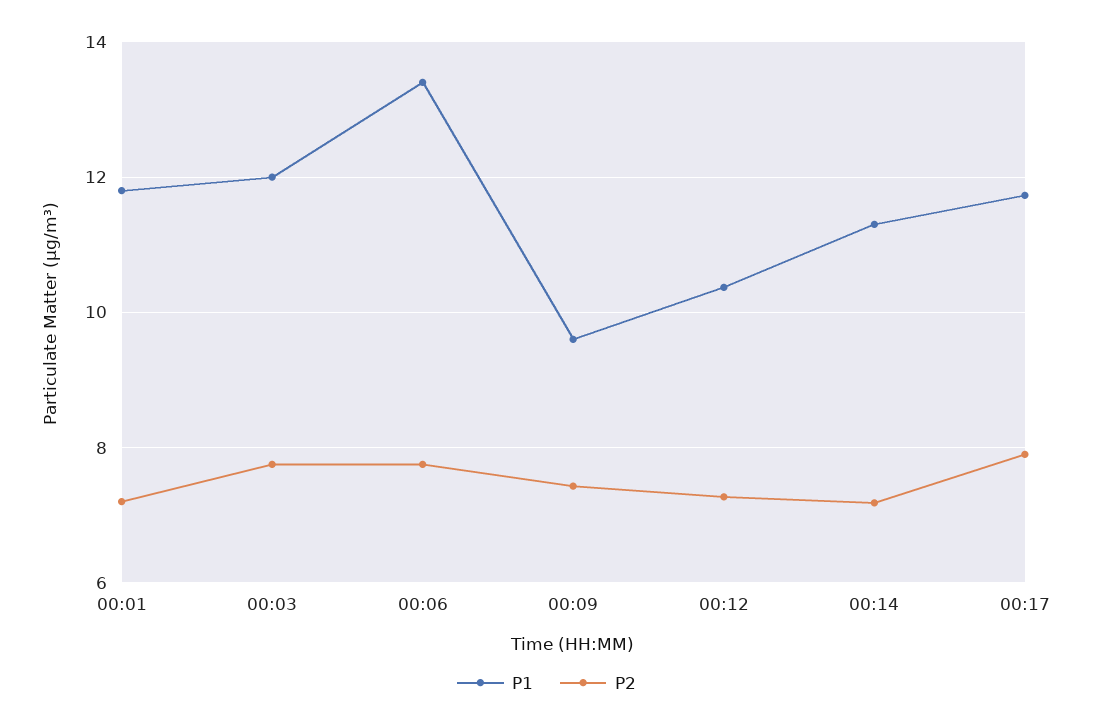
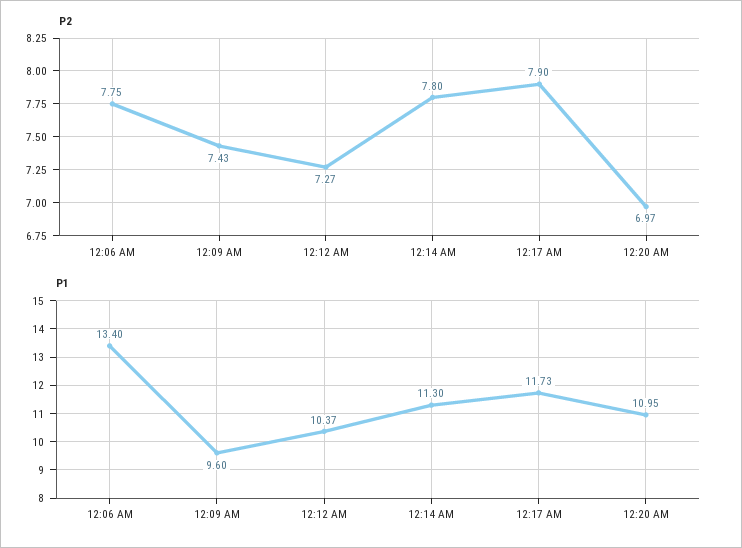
P1, 00:01: 11.8 -> none
P2, 00:01: 7.2 -> none
P1, 00:03: 12 -> none
P2, 00:03: 7.8 -> none
P2, 00:14: 7.2 -> 7.8
P2, 12:20 AM: none -> 6.97
P1, 12:20 AM: none -> 10.95

